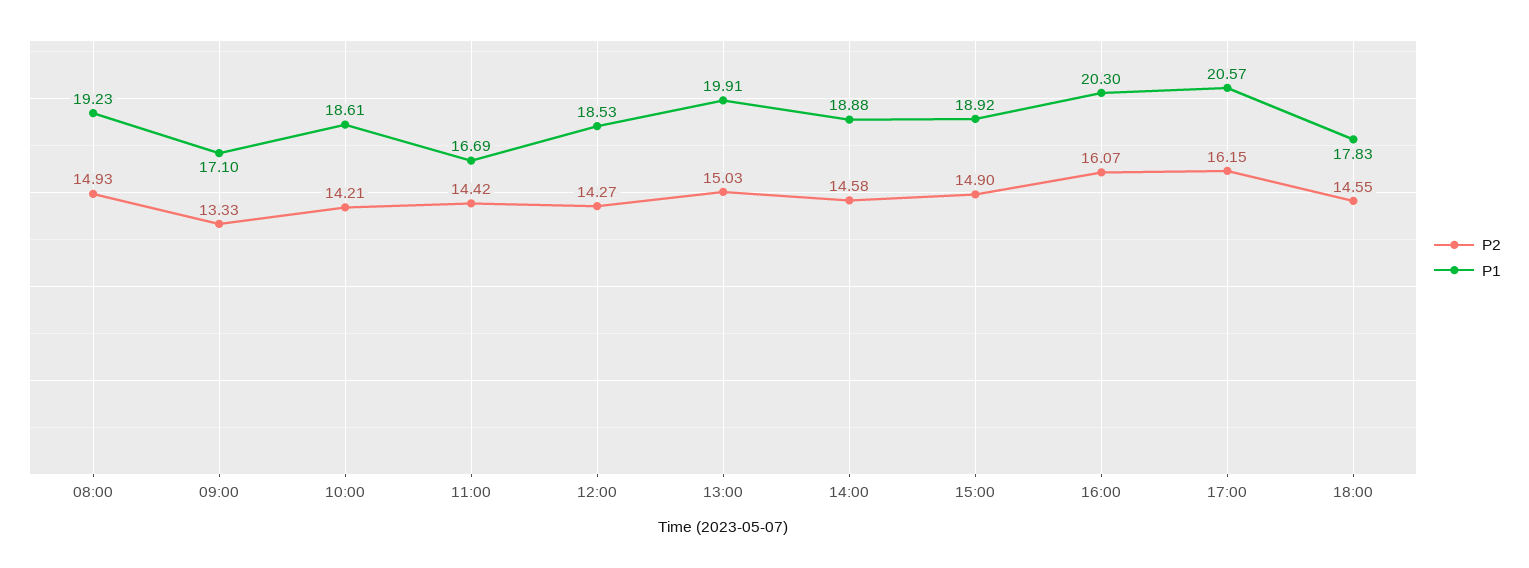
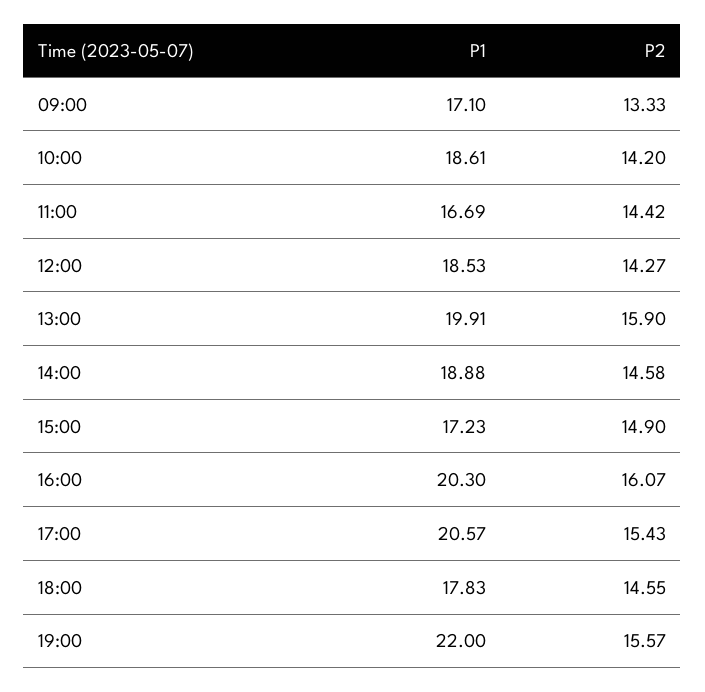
P2, 08:00: 14.93 -> none
P1, 08:00: 19.23 -> none
P2, 10:00: 14.21 -> 14.2
P2, 13:00: 15.03 -> 15.9
P1, 15:00: 18.92 -> 17.23
P2, 17:00: 16.15 -> 15.43
P1, 19:00: none -> 22
P2, 19:00: none -> 15.57

